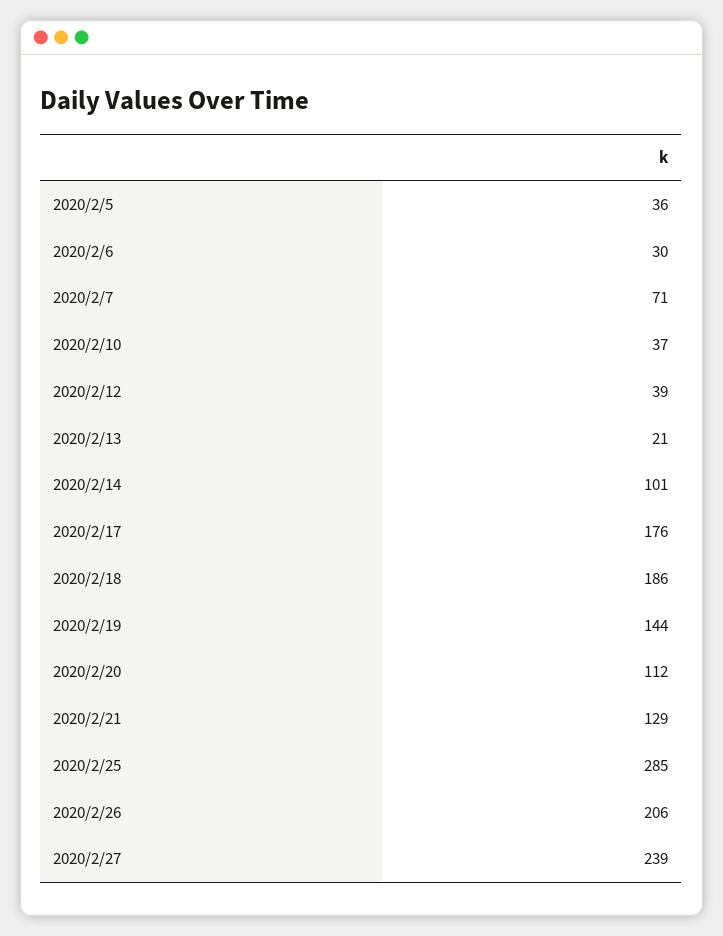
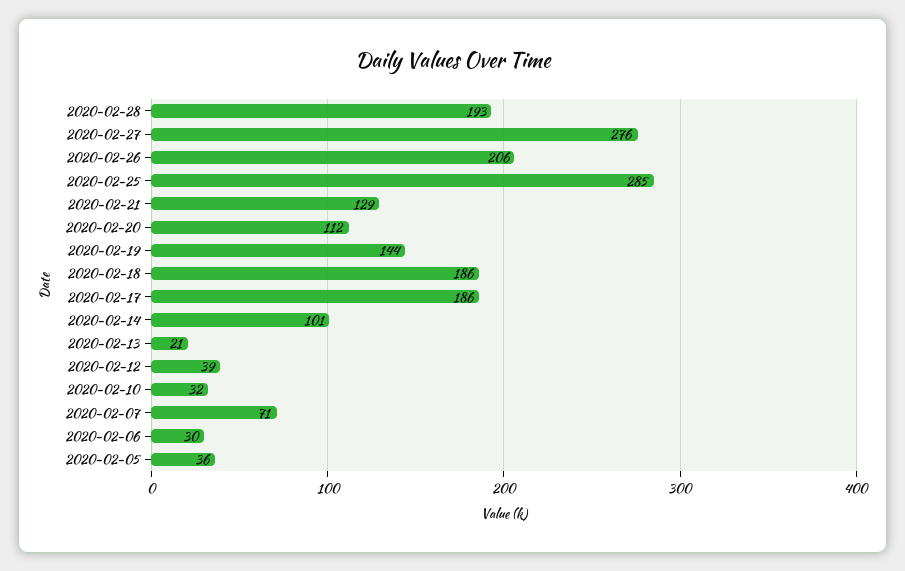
2020/2/10: 37 -> 32
2020/2/17: 176 -> 186
2020/2/27: 239 -> 276
2020-02-28: none -> 193

